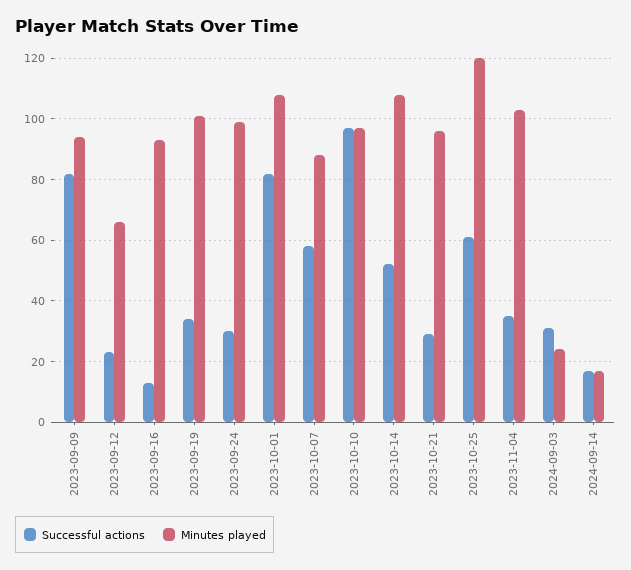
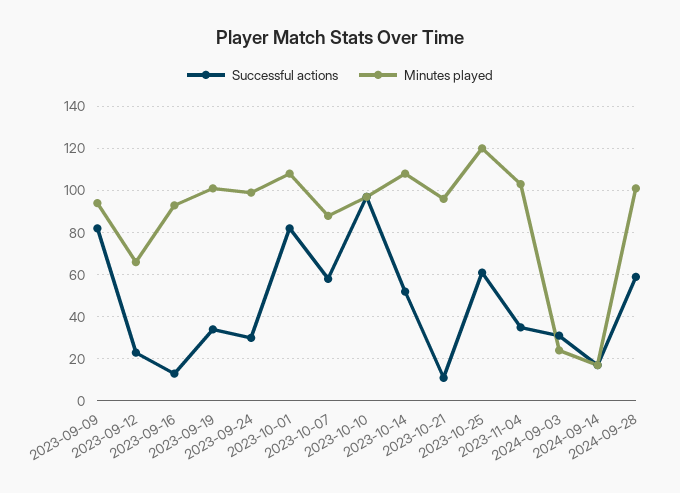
Successful actions, 2023-10-21: 30 -> 10
Successful actions, 2024-09-28: none -> 60
Minutes played, 2024-09-28: none -> 100

